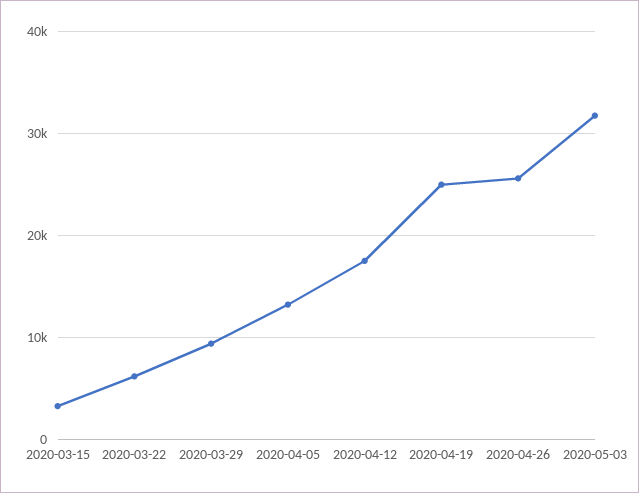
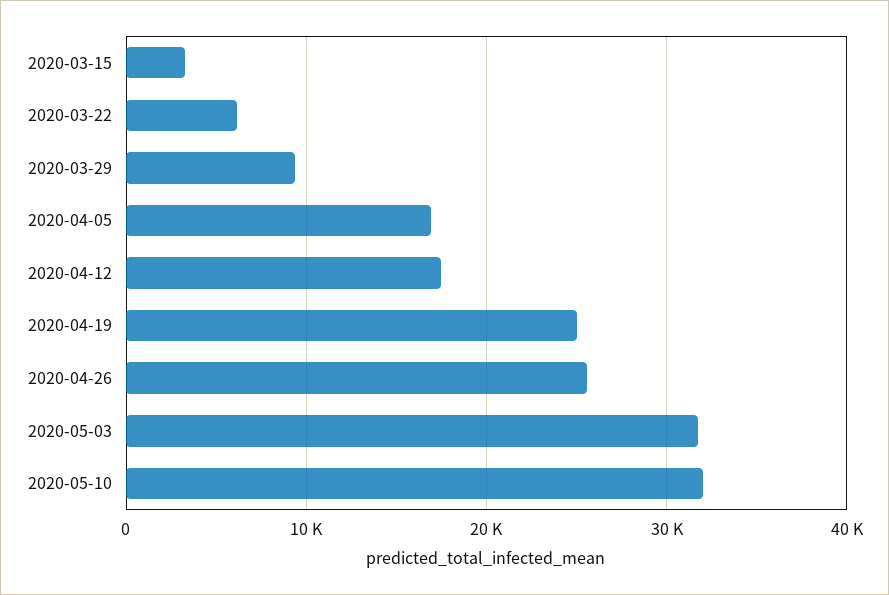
2020-04-05: 13000 -> 17000
2020-05-10: none -> 32000

